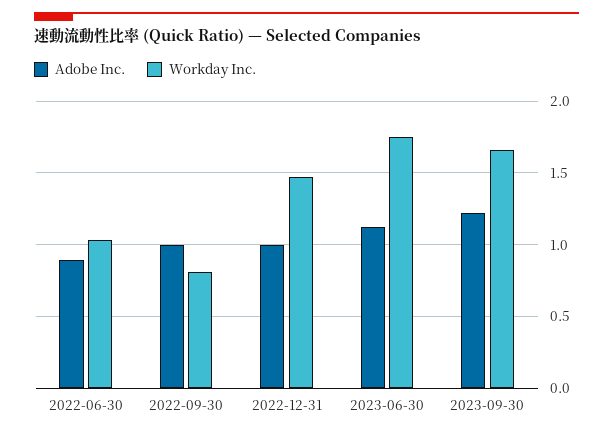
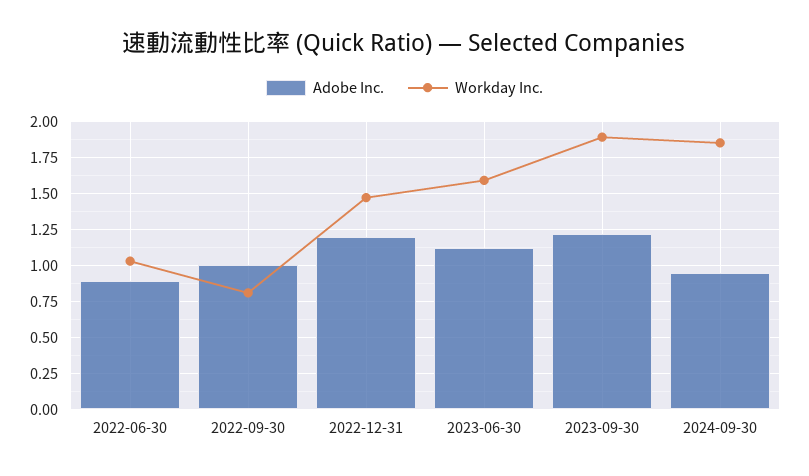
Adobe Inc., 2022-12-31: 1 -> 1.2
Workday Inc., 2023-06-30: 1.75 -> 1.6
Workday Inc., 2023-09-30: 1.65 -> 1.9
Adobe Inc., 2024-09-30: none -> 0.95
Workday Inc., 2024-09-30: none -> 1.85

